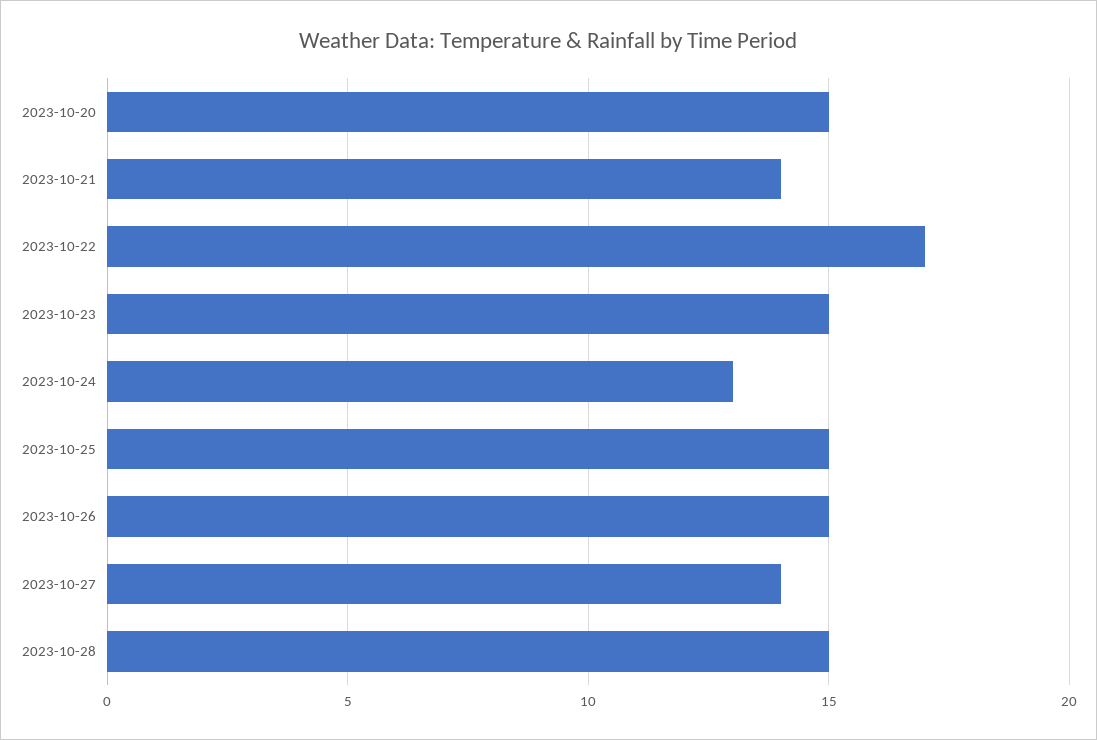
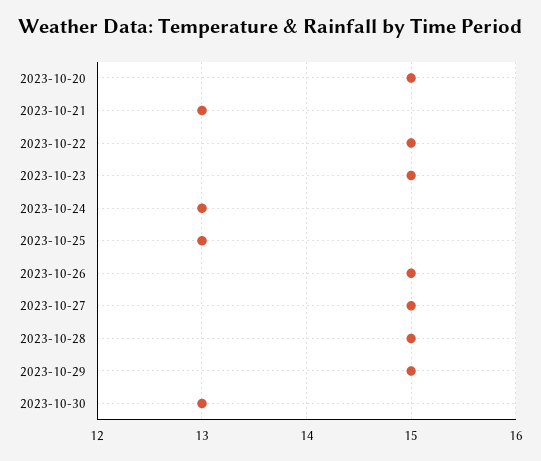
2023-10-21: 14 -> 13
2023-10-22: 17 -> 15
2023-10-25: 15 -> 13
2023-10-27: 14 -> 15
2023-10-29: none -> 15
2023-10-30: none -> 13

